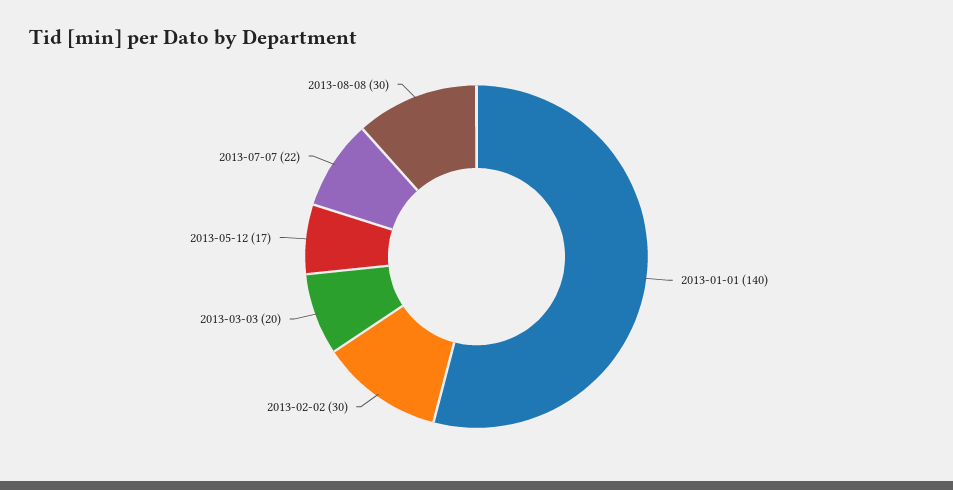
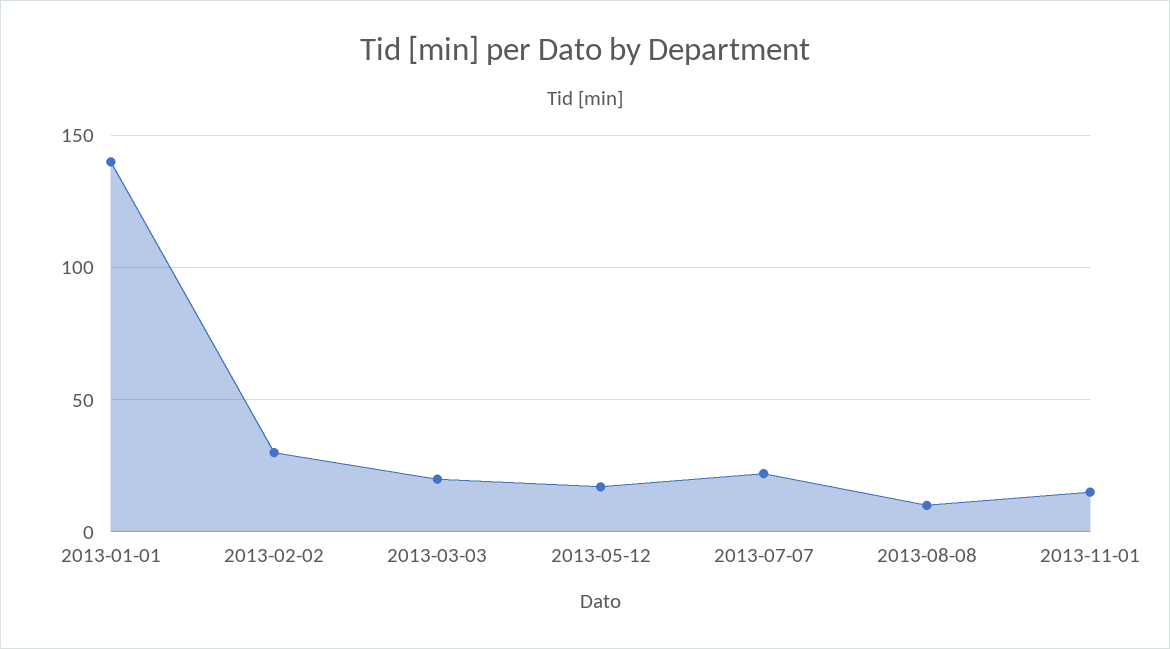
2013-08-08: 30 -> 10
2013-11-01: none -> 15

